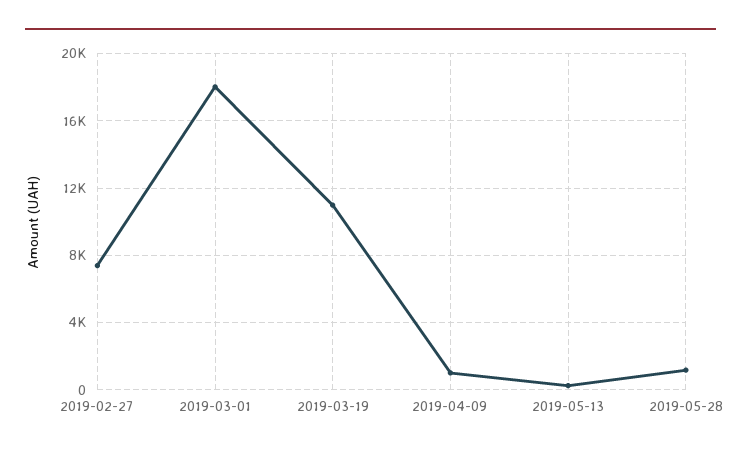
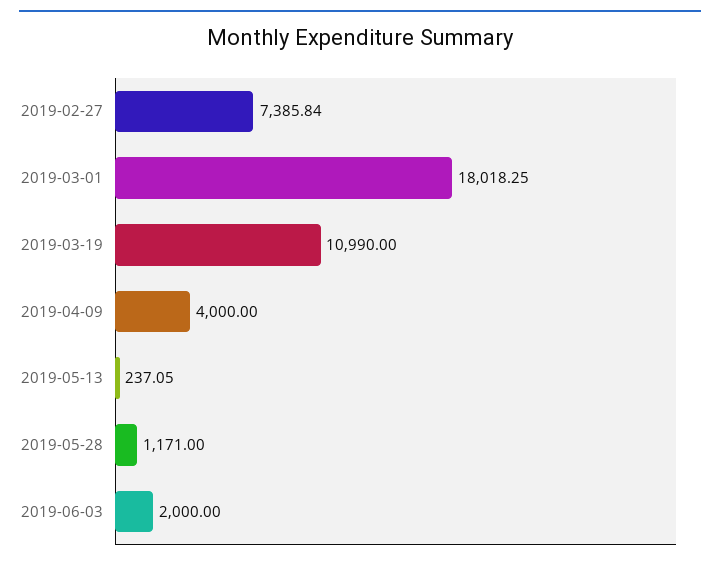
2019-04-09: 1000 -> 4000
2019-06-03: none -> 2000

